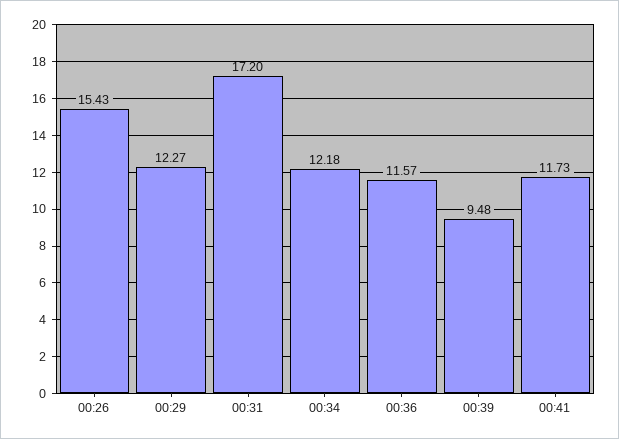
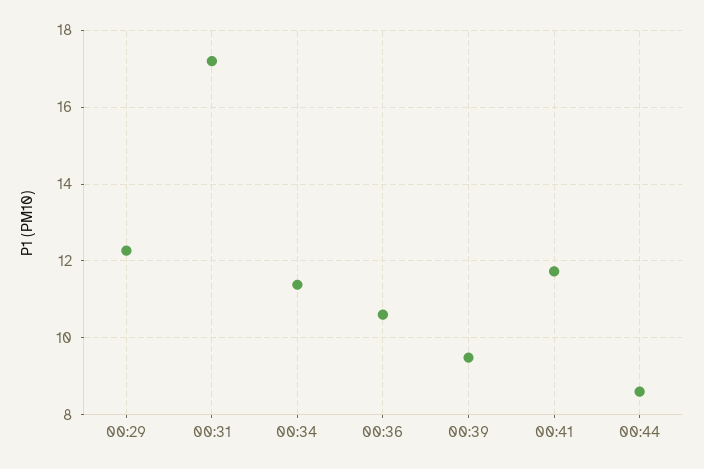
00:26: 15.43 -> none
00:34: 12.18 -> 11.4
00:36: 11.57 -> 10.6
00:44: none -> 8.6

